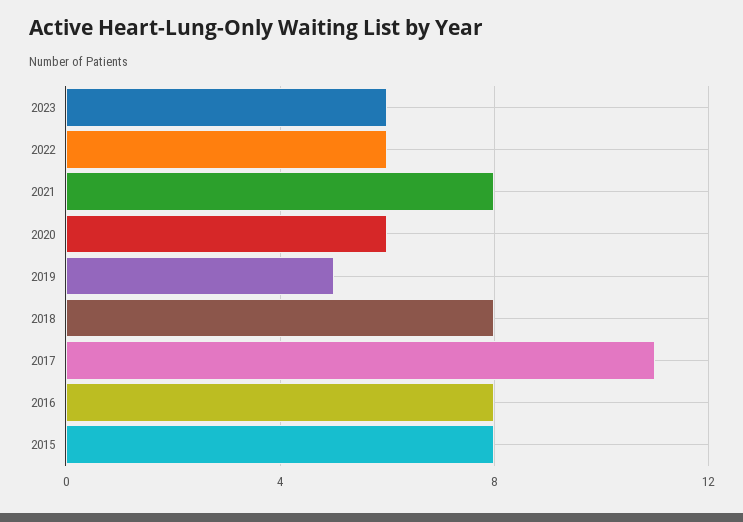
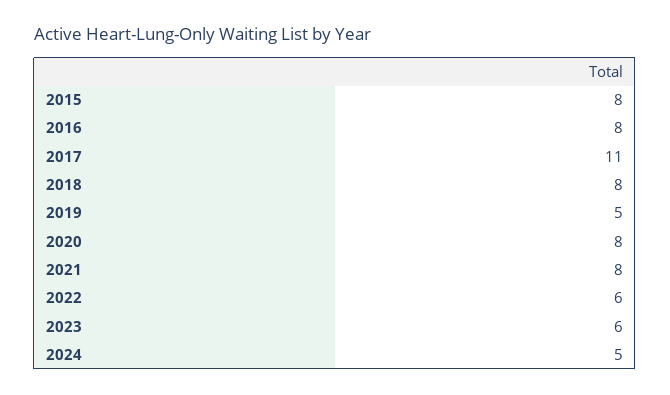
2020: 6 -> 8
2024: none -> 5

